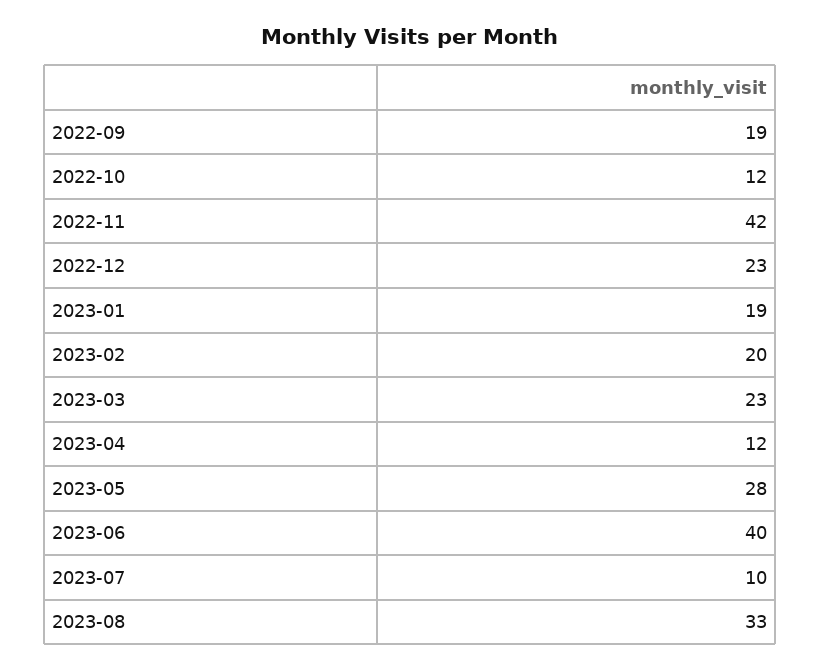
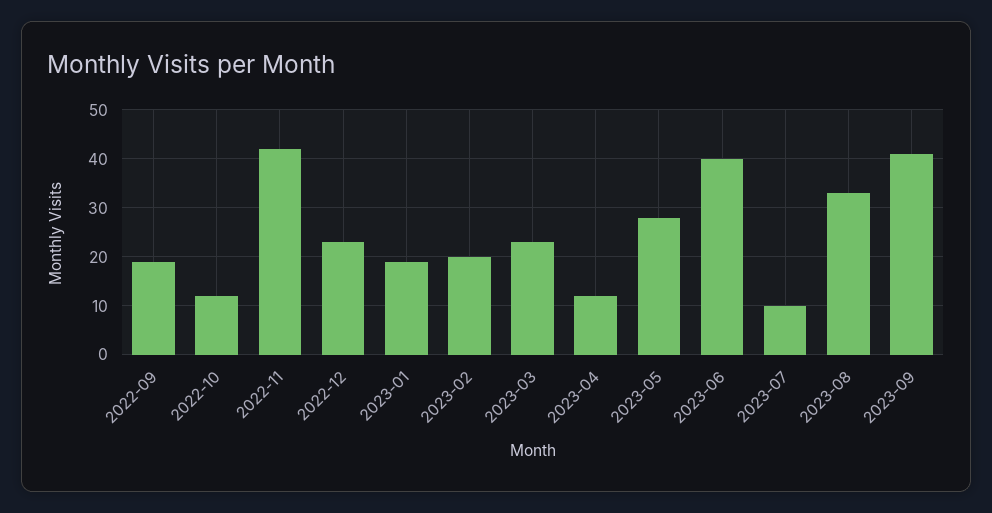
2023-09: none -> 40

